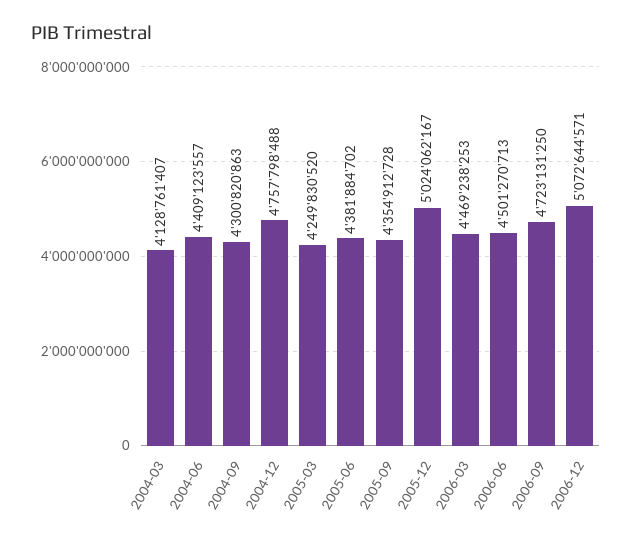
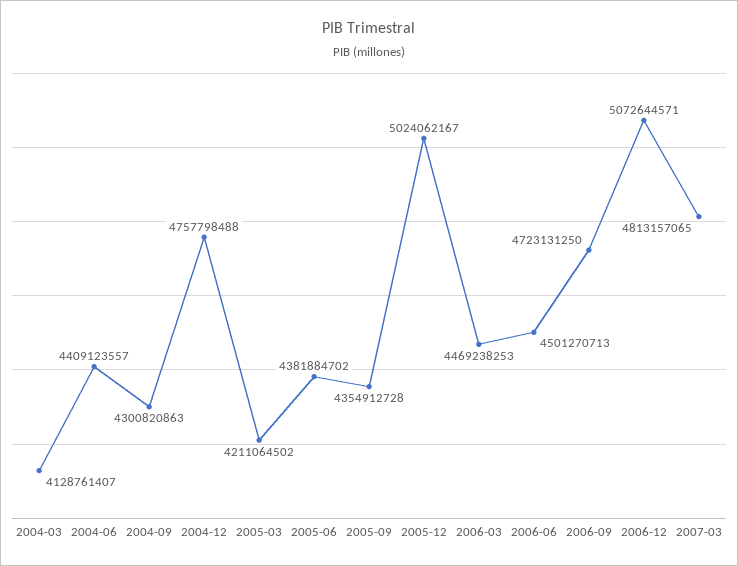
2005-03: 4249830520 -> 4211064502
2007-03: none -> 4813157065

